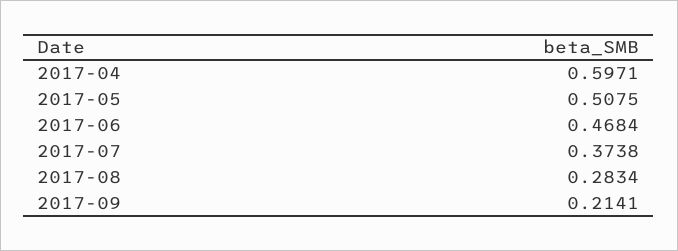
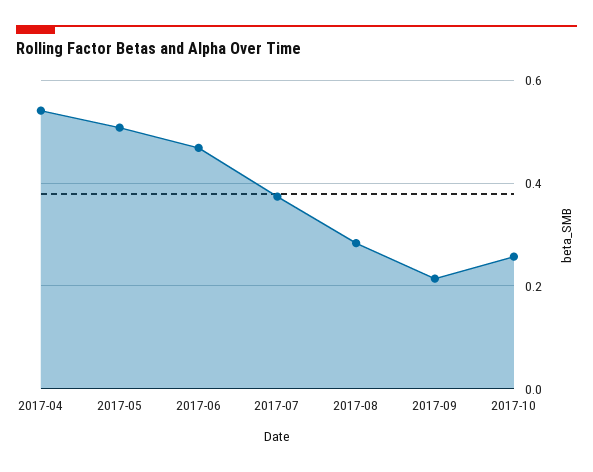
2017-04: 0.5971 -> 0.54
2017-10: none -> 0.26

